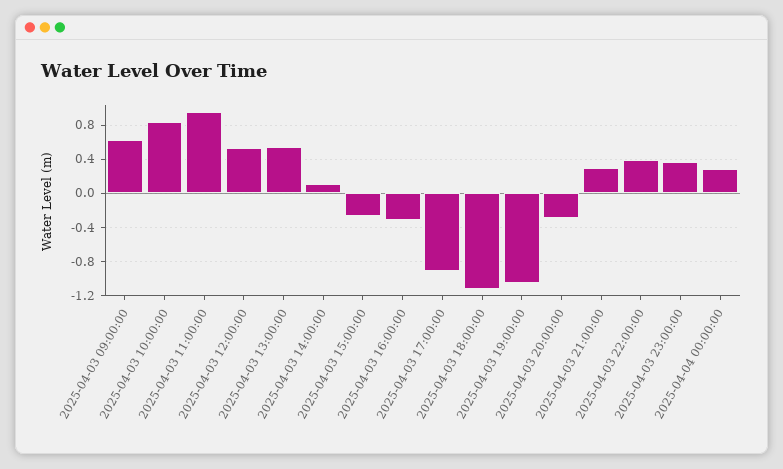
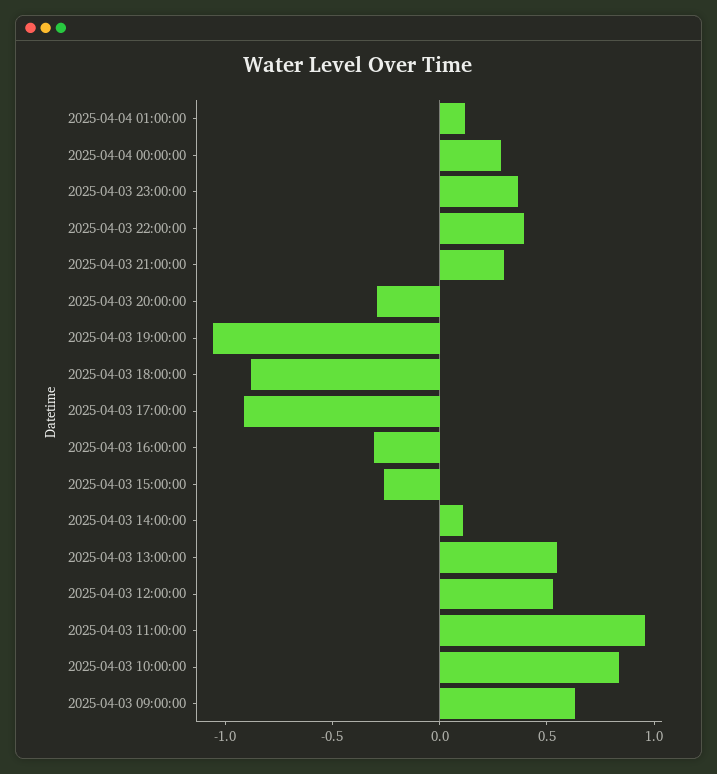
2025-04-03 18:00:00: -1.1 -> -0.9
2025-04-04 01:00:00: none -> 0.1

